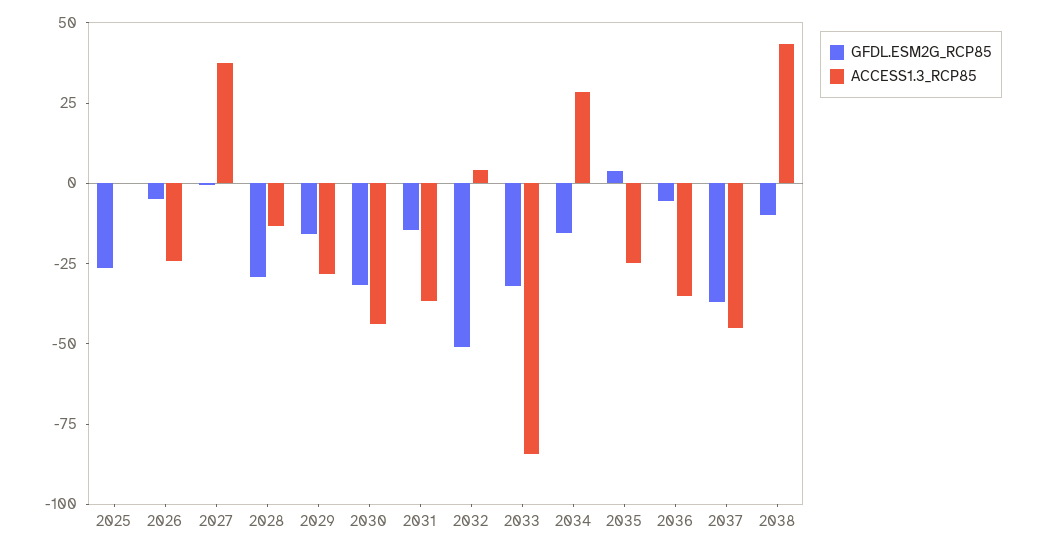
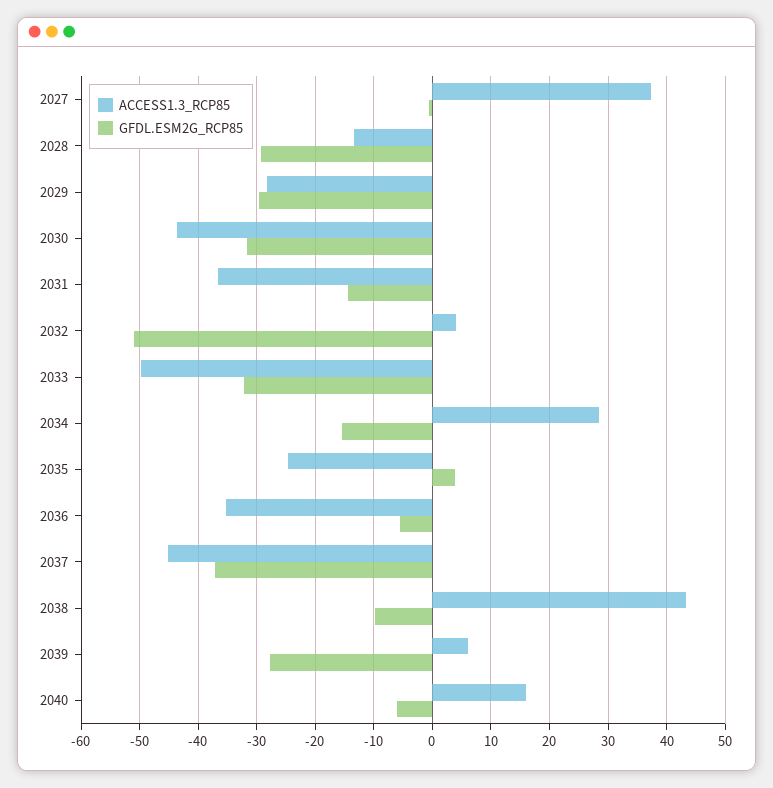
GFDL.ESM2G_RCP85, 2025: -25 -> none
ACCESS1.3_RCP85, 2025: 0 -> none
GFDL.ESM2G_RCP85, 2026: -5 -> none
ACCESS1.3_RCP85, 2026: -25 -> none
GFDL.ESM2G_RCP85, 2029: -15 -> -30
ACCESS1.3_RCP85, 2033: -85 -> -50
ACCESS1.3_RCP85, 2039: none -> 6
GFDL.ESM2G_RCP85, 2039: none -> -28
ACCESS1.3_RCP85, 2040: none -> 16
GFDL.ESM2G_RCP85, 2040: none -> -6

